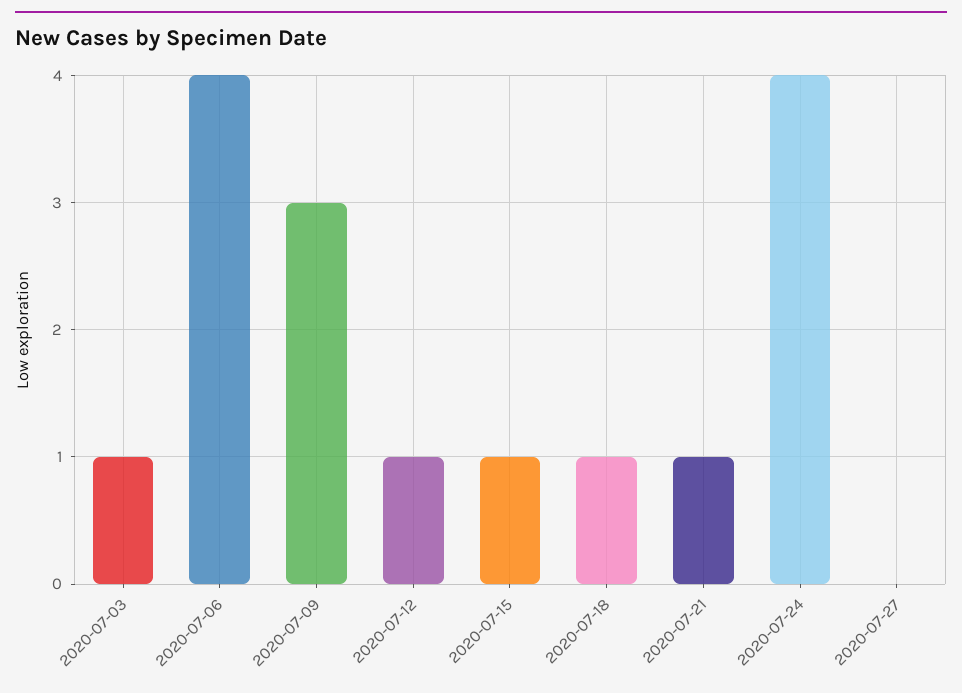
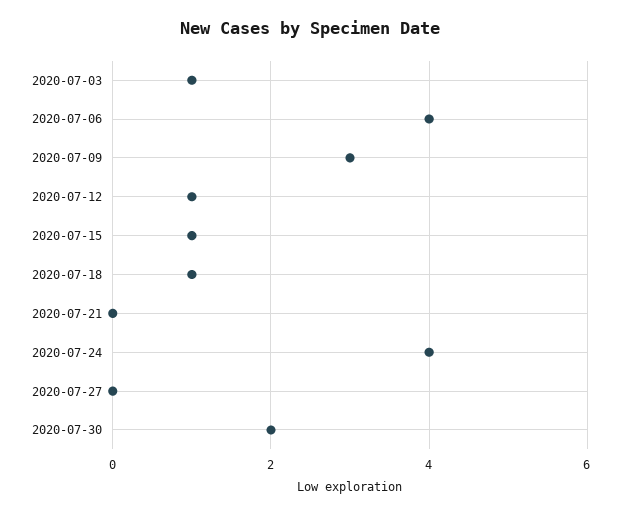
2020-07-21: 1 -> 0
2020-07-30: none -> 2

